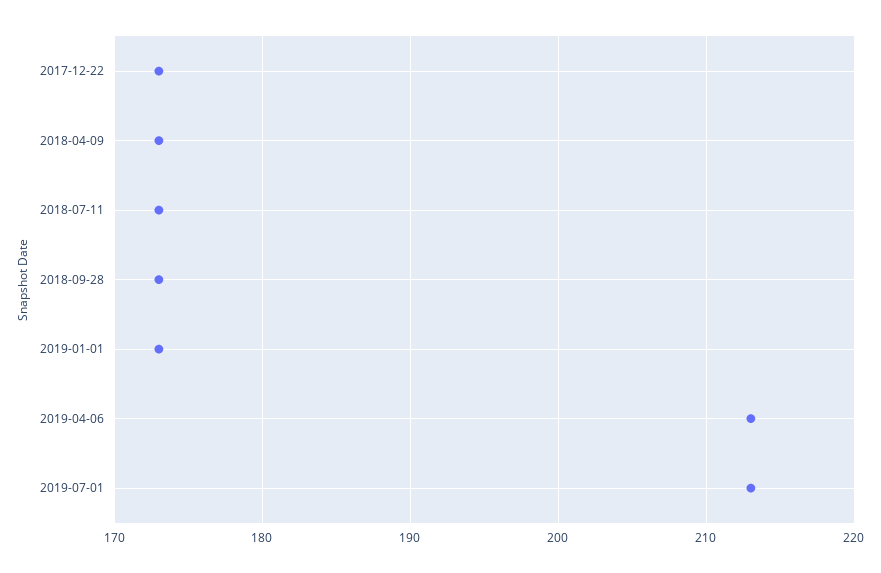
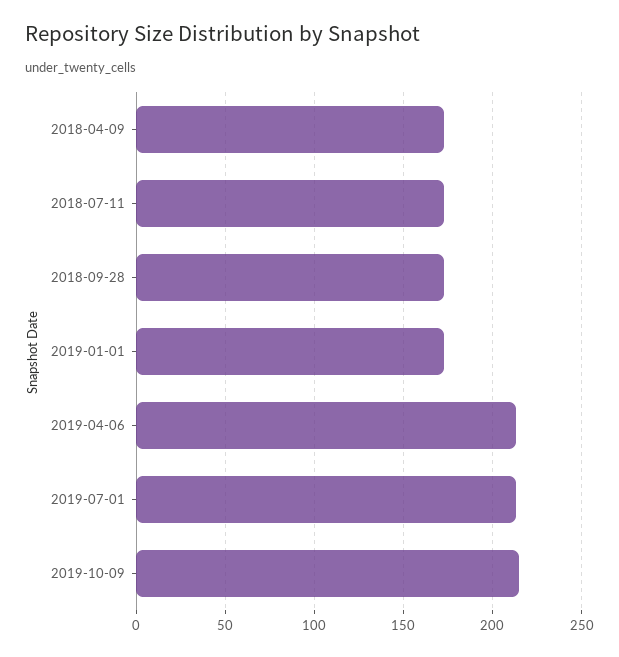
2017-12-22: 173 -> none
2019-10-09: none -> 215

